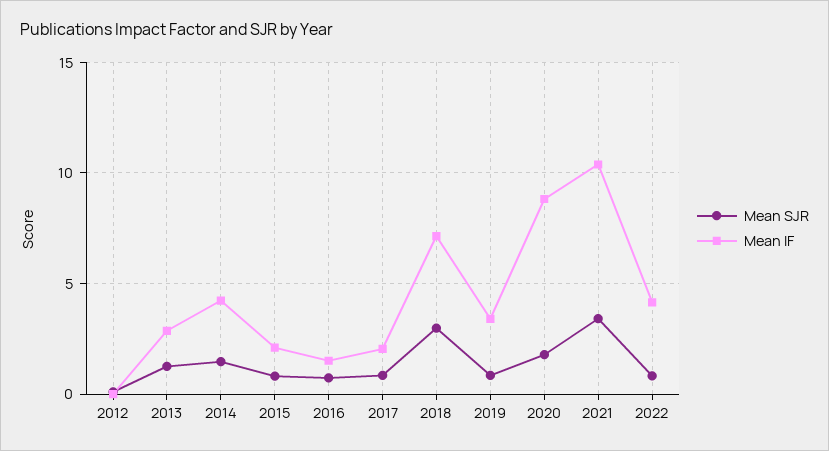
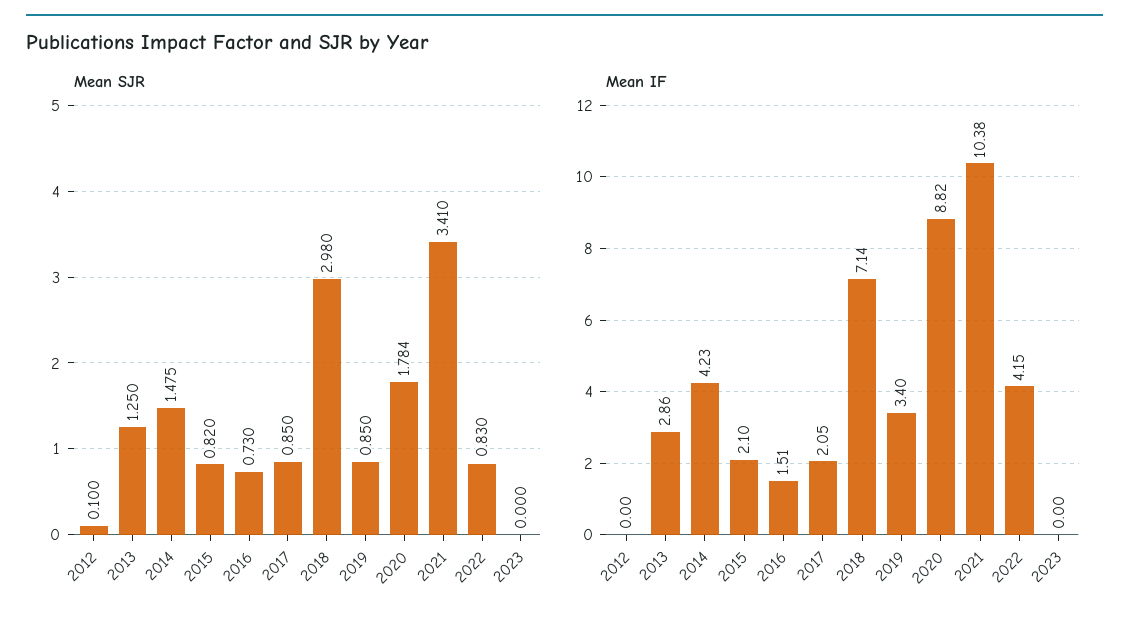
Mean SJR, 2023: none -> 0
Mean IF, 2023: none -> 0

